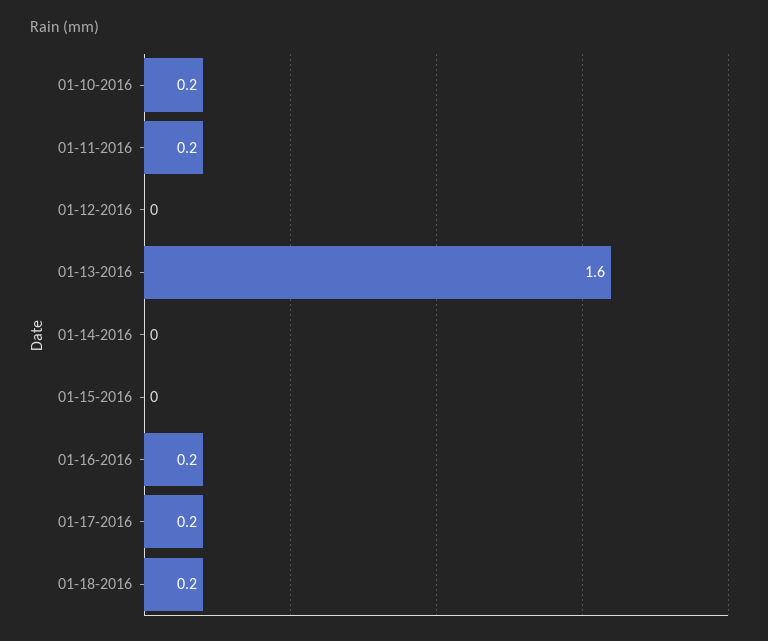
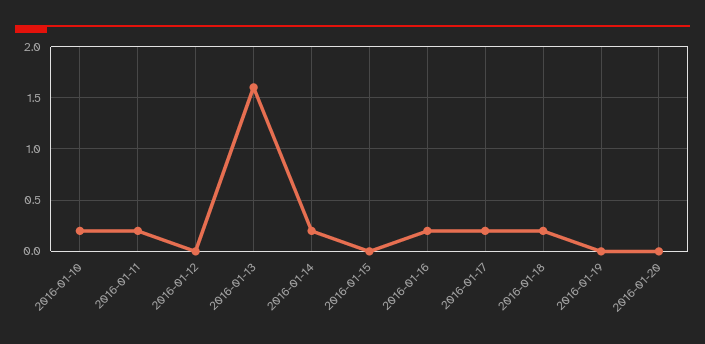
01-14-2016: 0 -> 0.2
2016-01-19: none -> 0
2016-01-20: none -> 0

